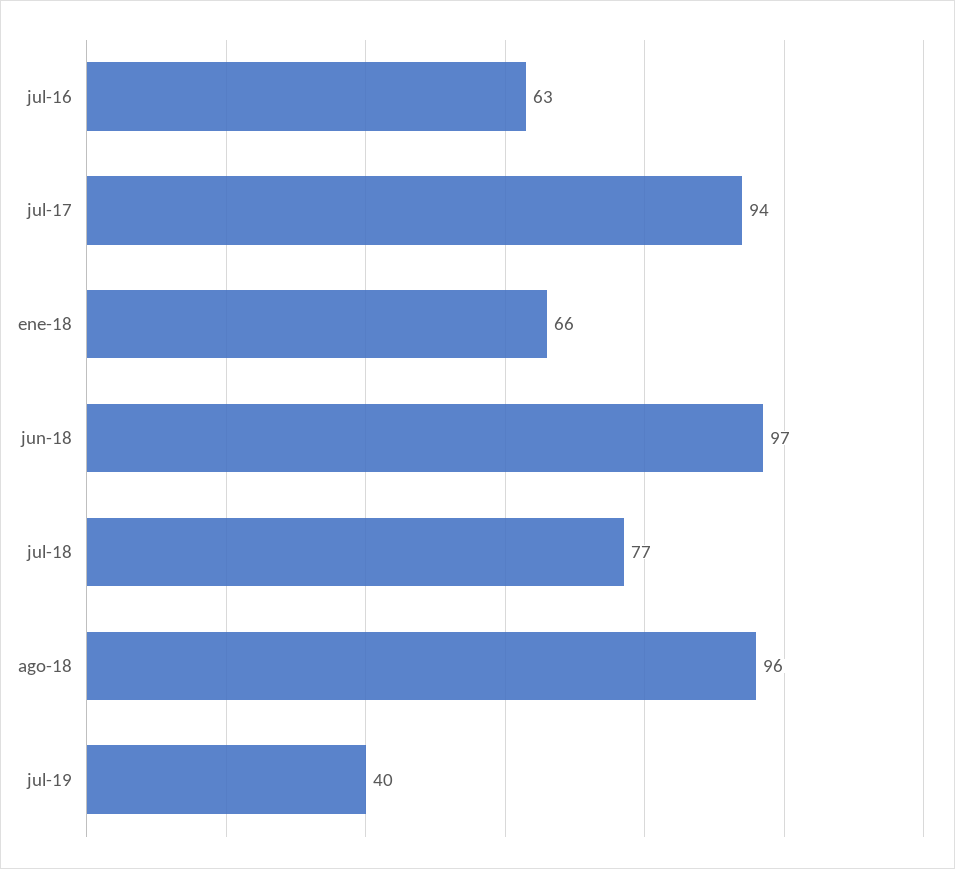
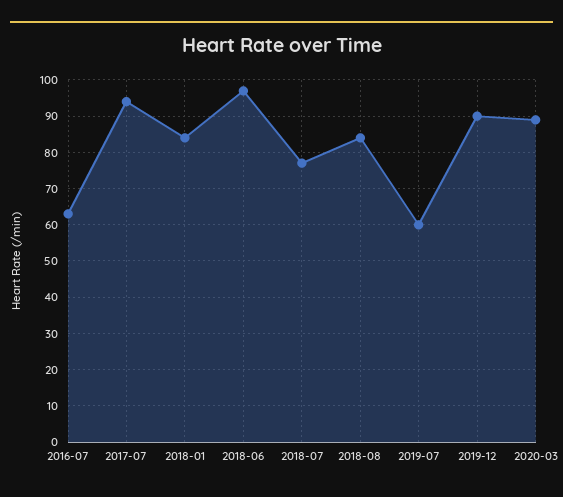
ene-18: 66 -> 85
ago-18: 96 -> 85
jul-19: 40 -> 60
2019-12: none -> 90
2020-03: none -> 90

